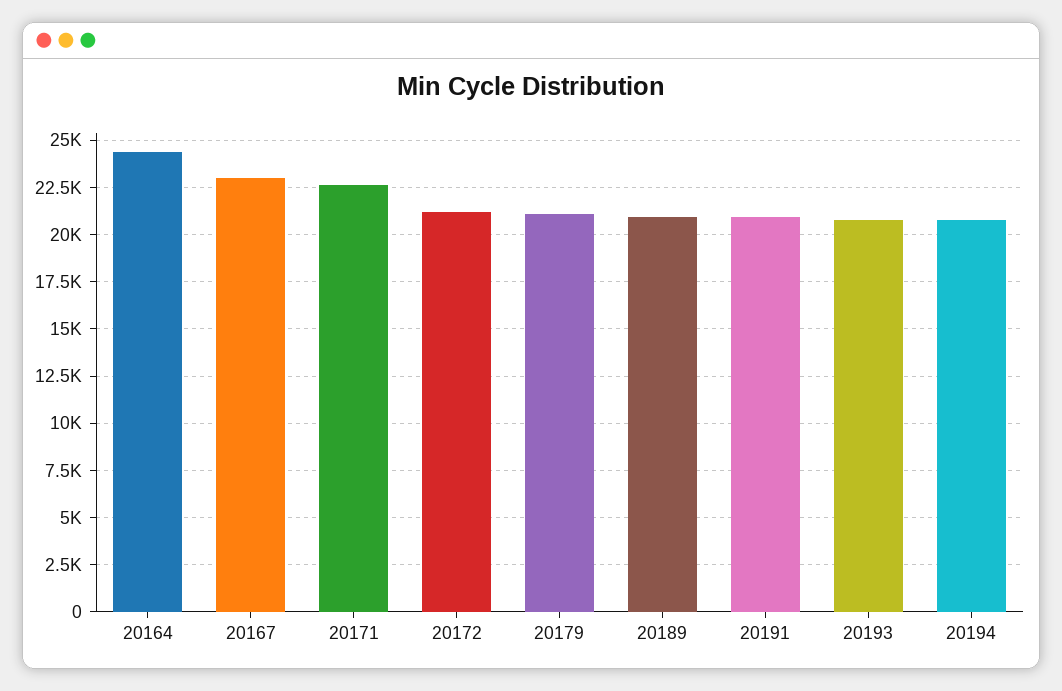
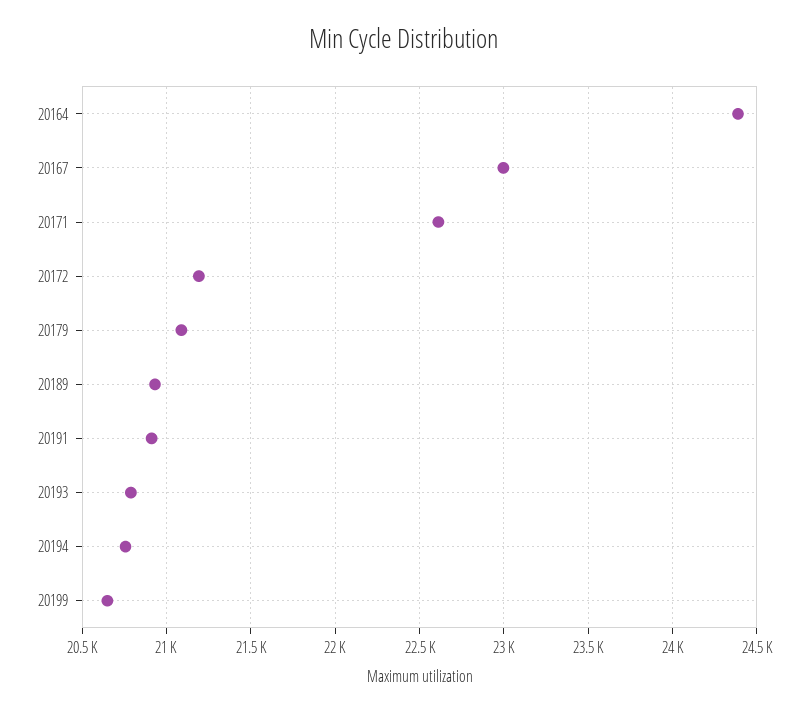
20199: none -> 20650

